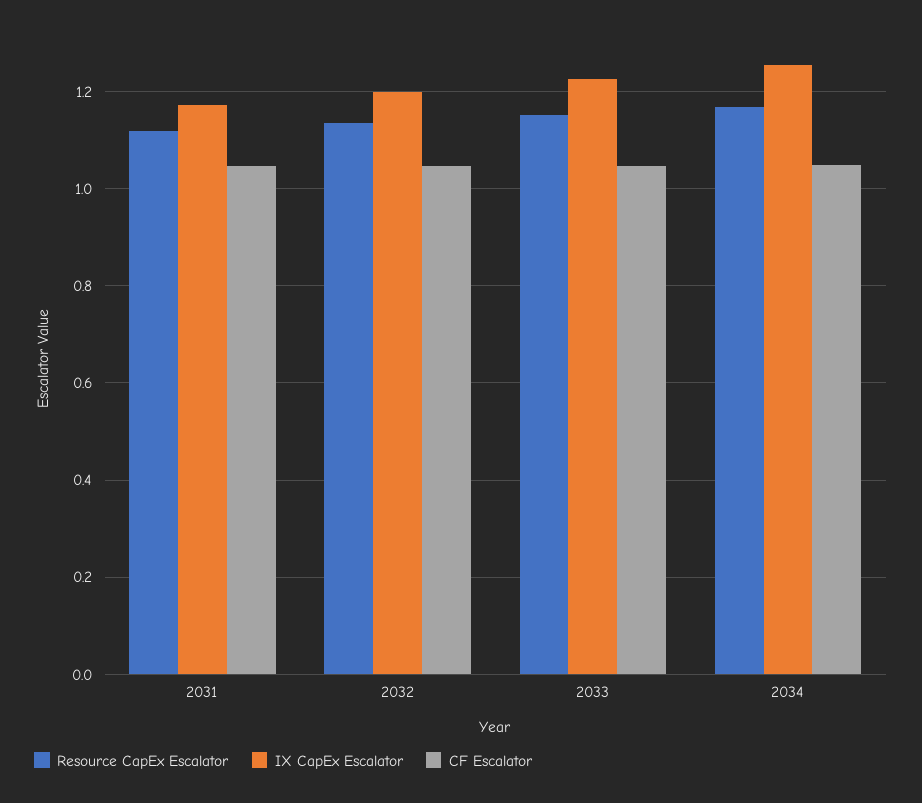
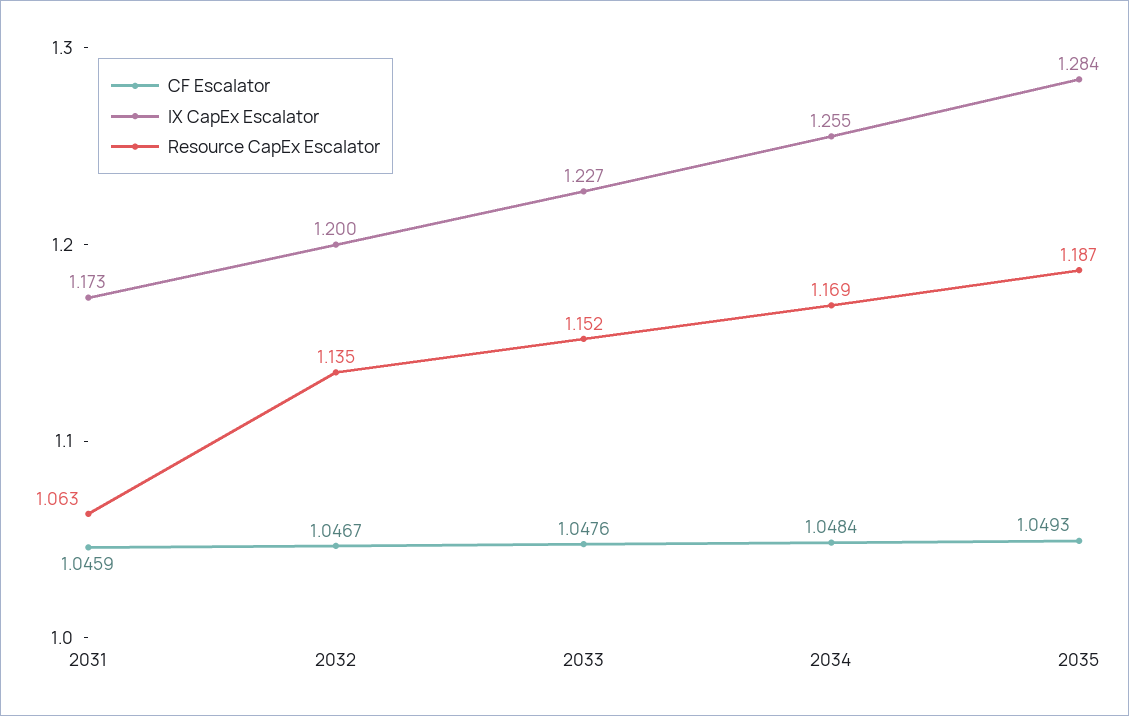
Resource CapEx Escalator, 2031: 1.12 -> 1.063
CF Escalator, 2035: none -> 1.0493
IX CapEx Escalator, 2035: none -> 1.284
Resource CapEx Escalator, 2035: none -> 1.187

